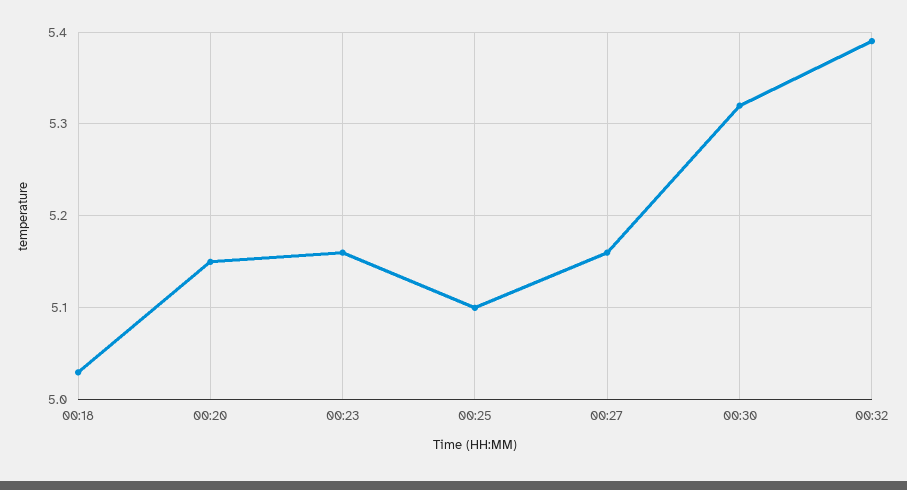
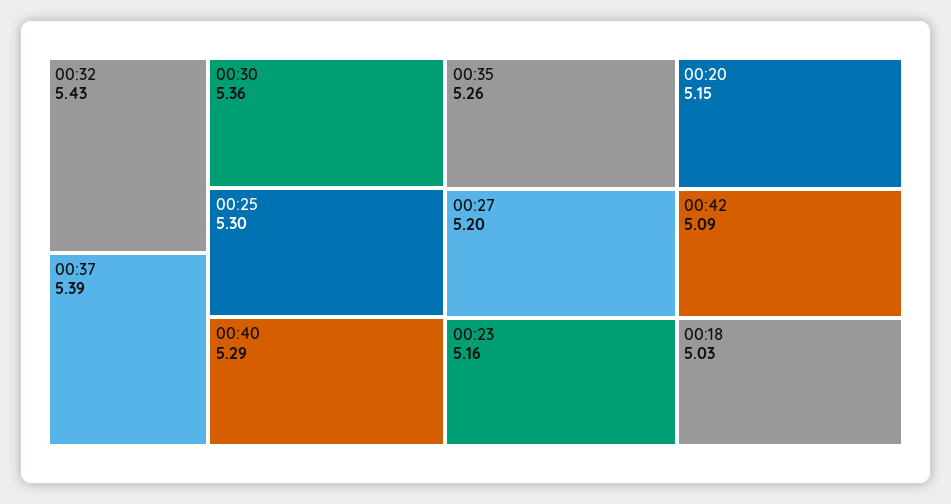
00:25: 5.1 -> 5.3
00:27: 5.16 -> 5.2
00:30: 5.32 -> 5.36
00:32: 5.39 -> 5.43
00:37: none -> 5.39
00:40: none -> 5.29
00:35: none -> 5.26
00:42: none -> 5.09

